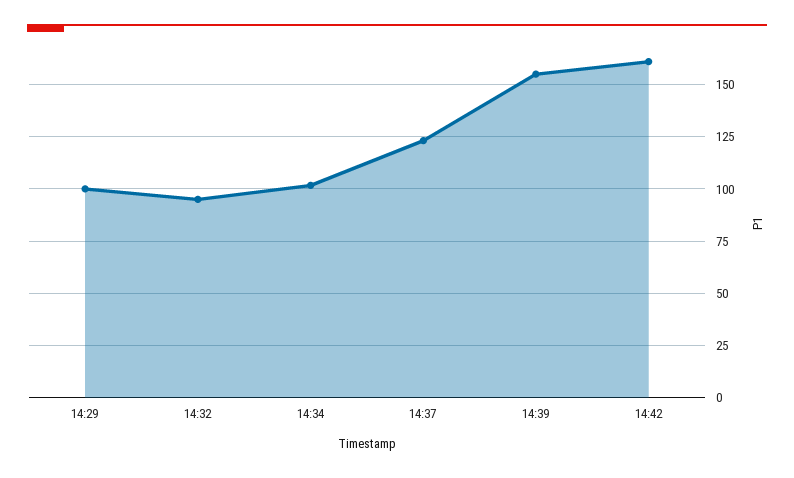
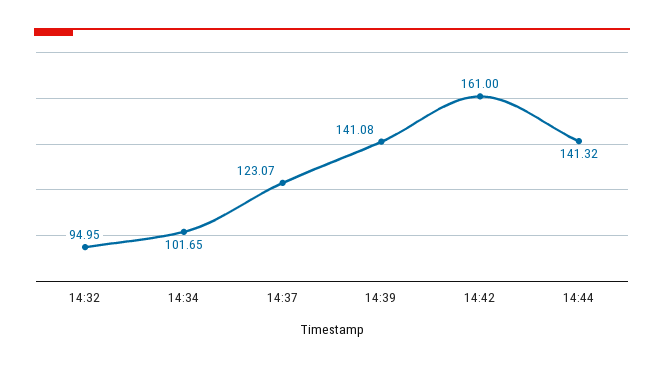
14:29: 100 -> none
14:39: 155 -> 141.08
14:44: none -> 141.32

